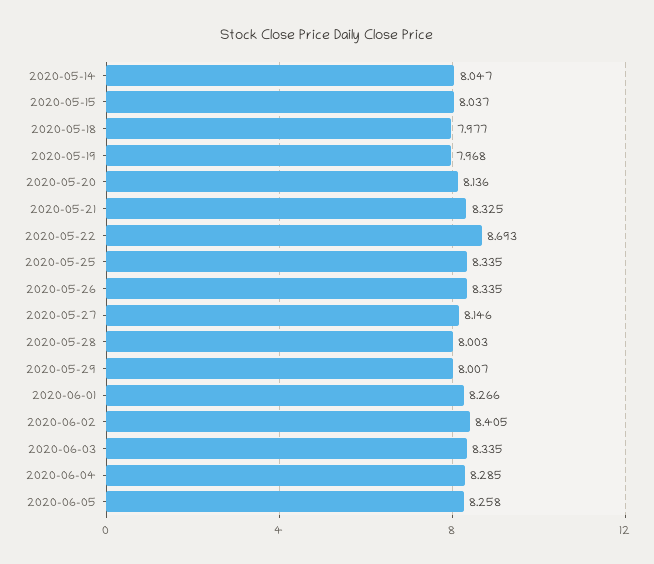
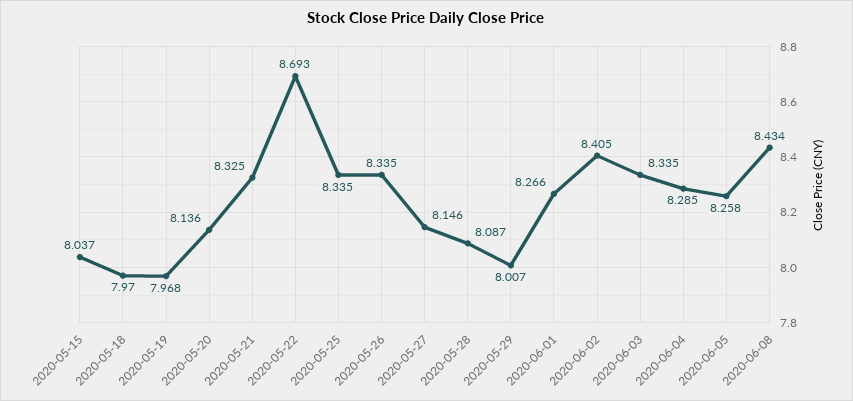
2020-05-14: 8.047 -> none
2020-05-18: 7.977 -> 7.97
2020-05-28: 8.003 -> 8.087
2020-06-08: none -> 8.434

